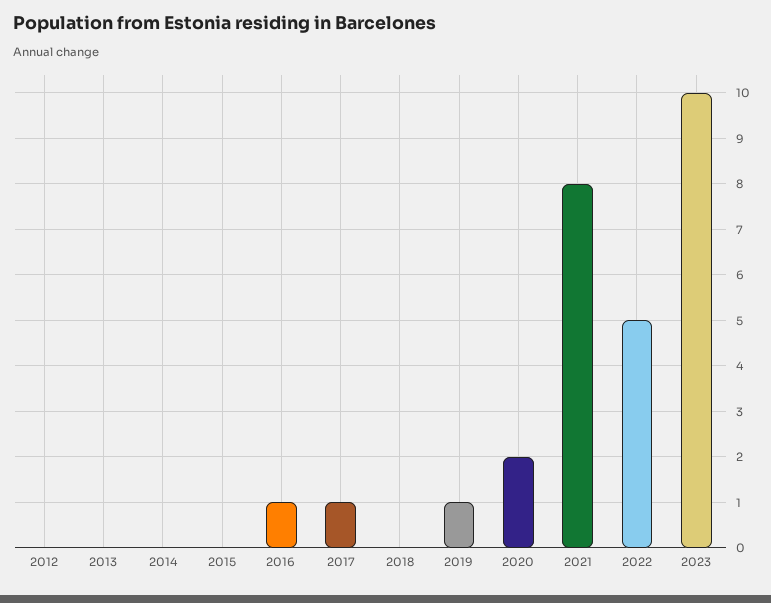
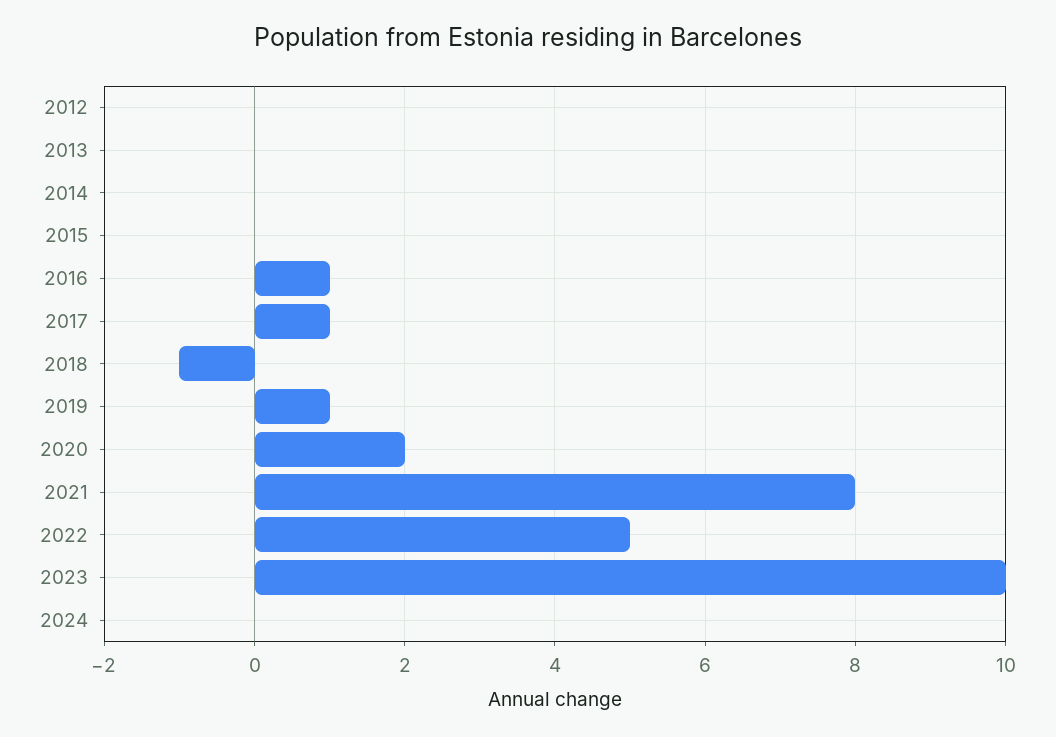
2018: 0 -> -1
2024: none -> 0

